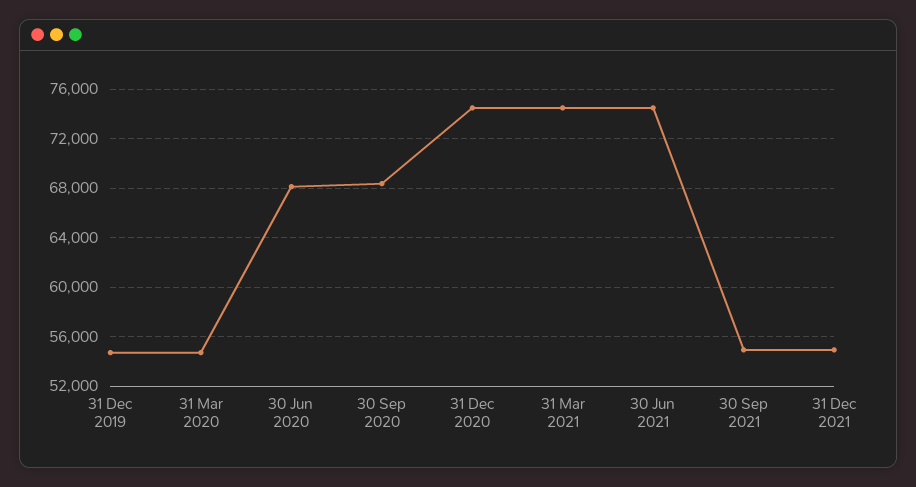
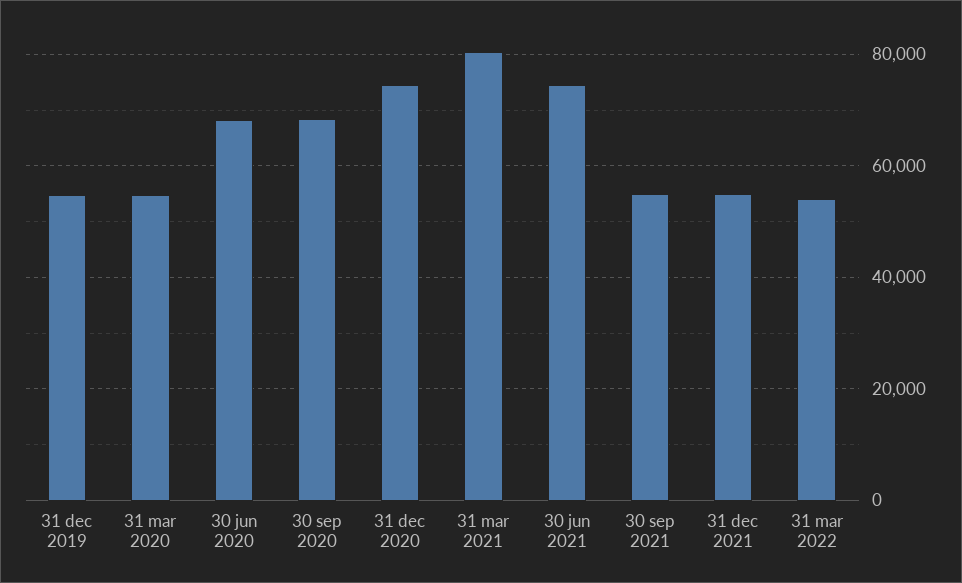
31 Mar 2021: 74500 -> 80000
31 mar 2022: none -> 54000

